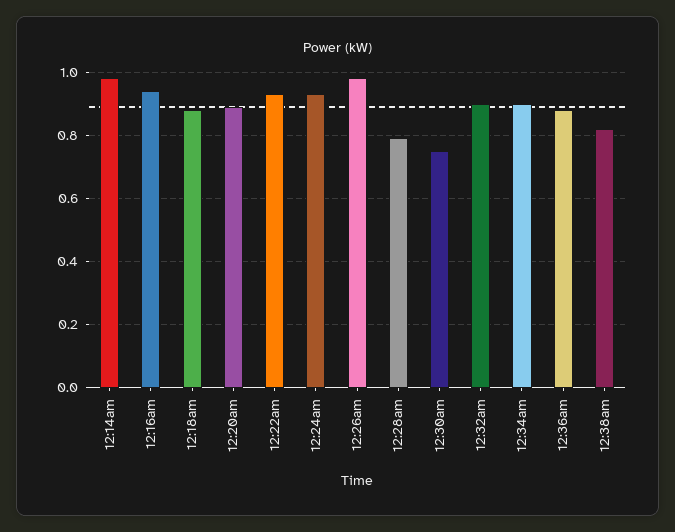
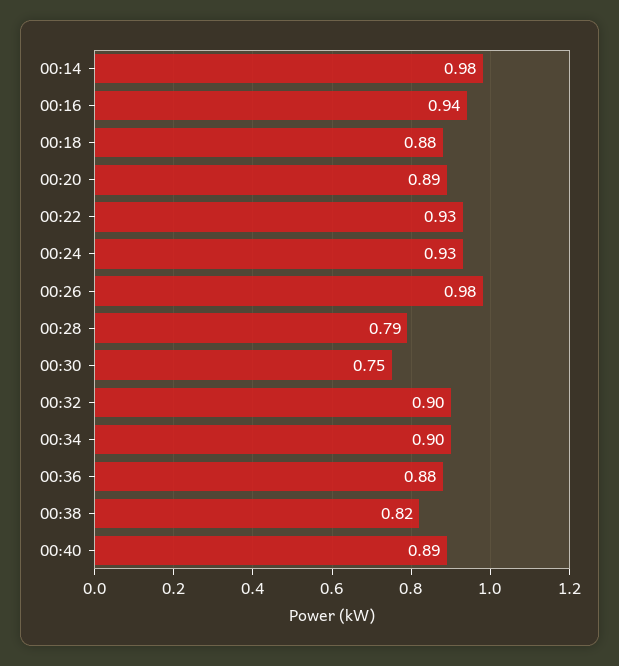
00:40: none -> 0.89

